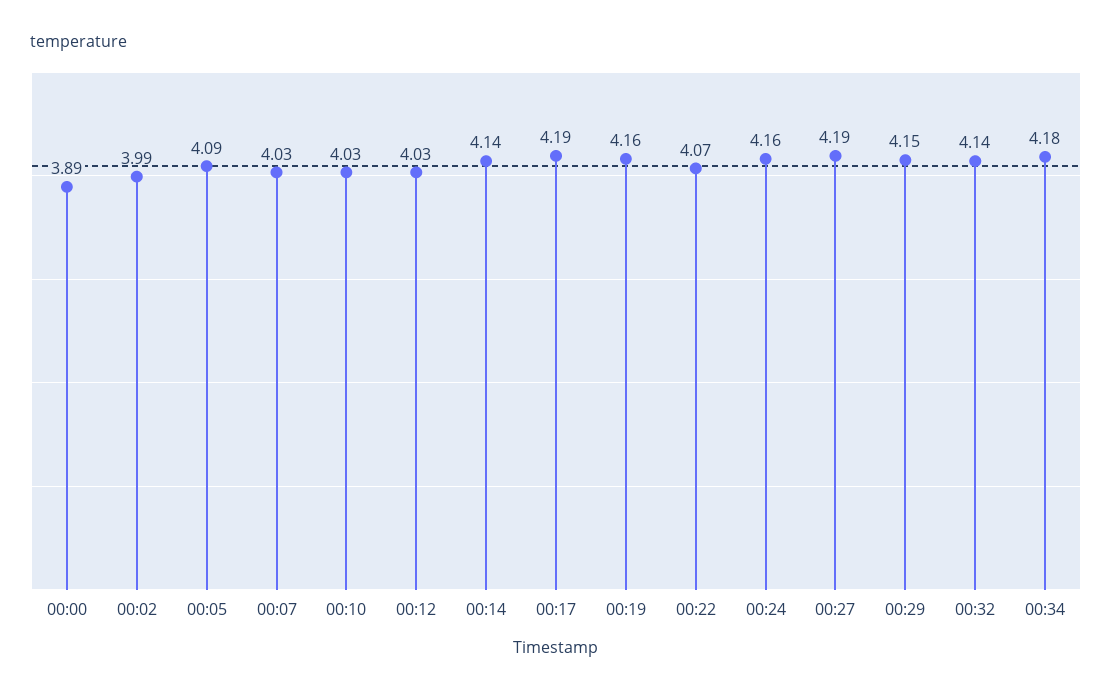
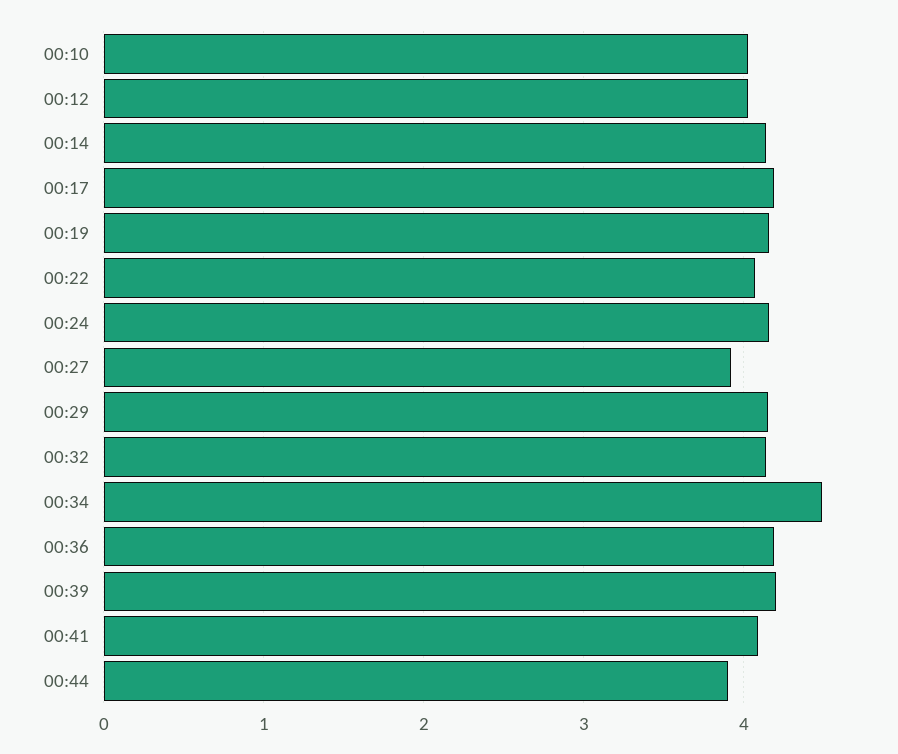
00:00: 3.89 -> none
00:02: 3.99 -> none
00:05: 4.09 -> none
00:07: 4.03 -> none
00:27: 4.19 -> 3.9
00:34: 4.18 -> 4.5
00:36: none -> 4.2
00:39: none -> 4.2
00:41: none -> 4.1
00:44: none -> 3.9

